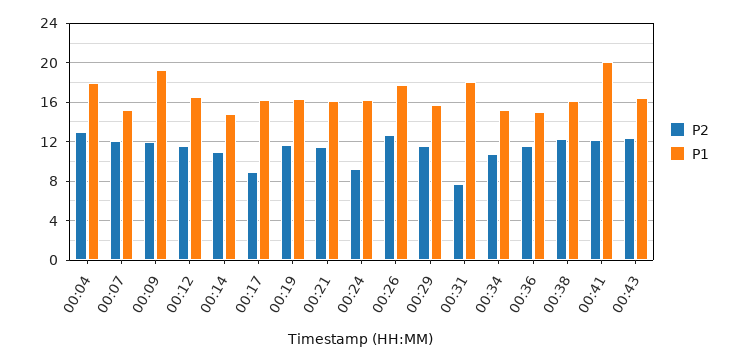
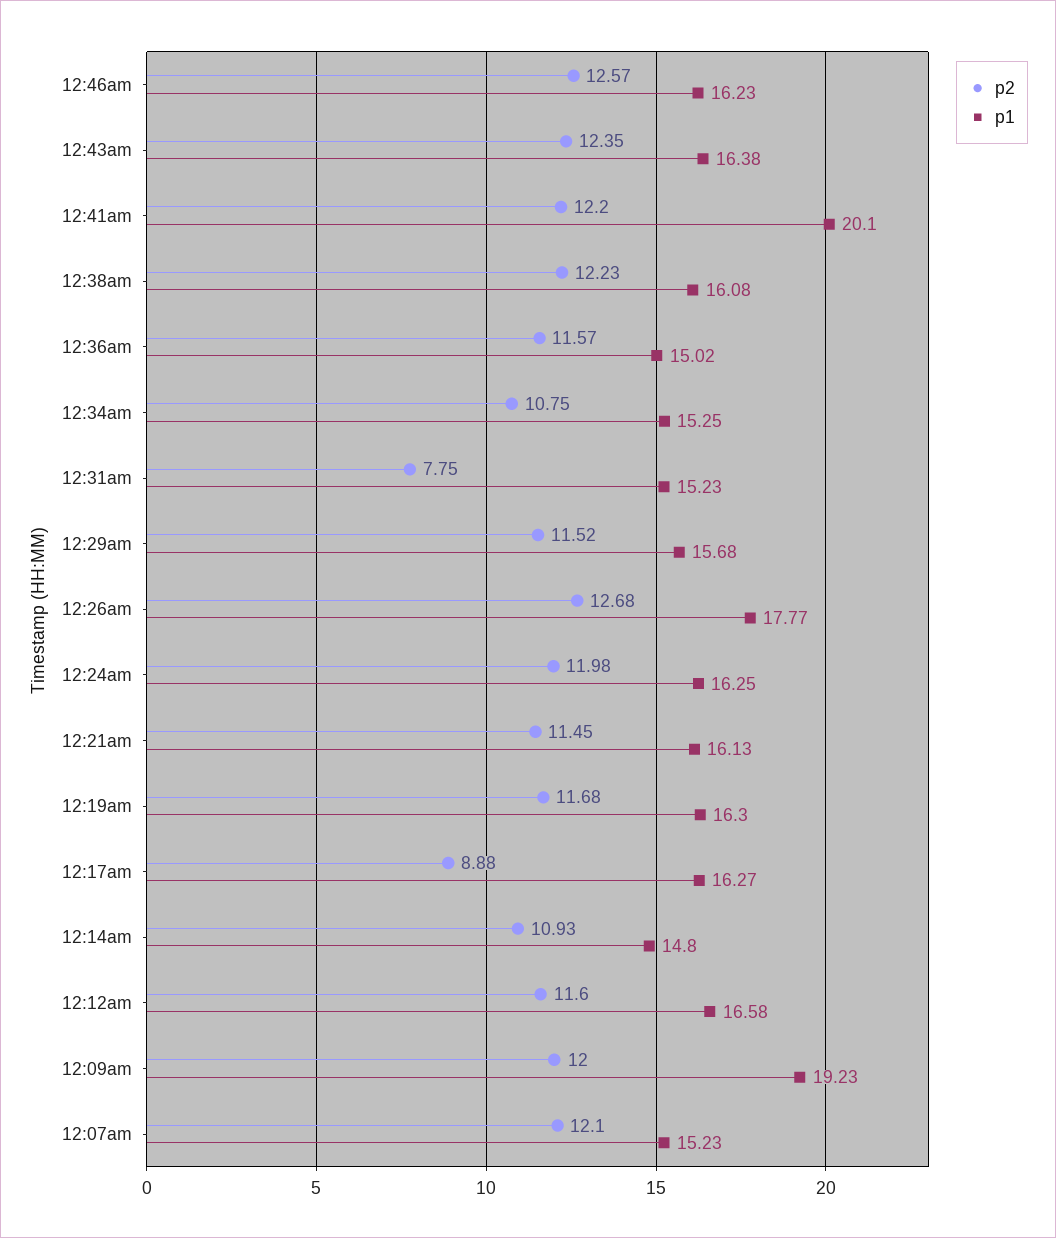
P2, 00:04: 13 -> none
P1, 00:04: 18 -> none
P2, 00:24: 9 -> 11.98
P1, 00:31: 18 -> 15.23
P2, 12:46am: none -> 12.57
P1, 12:46am: none -> 16.23

